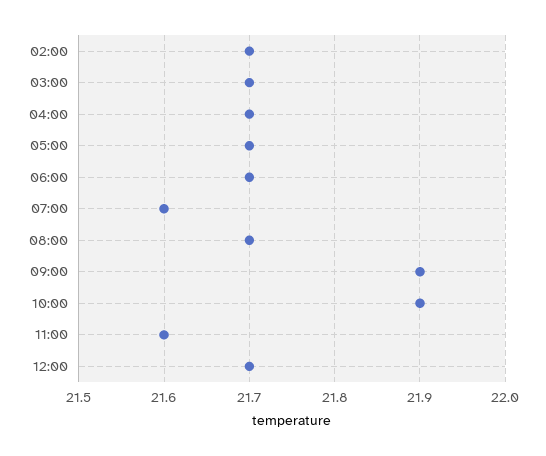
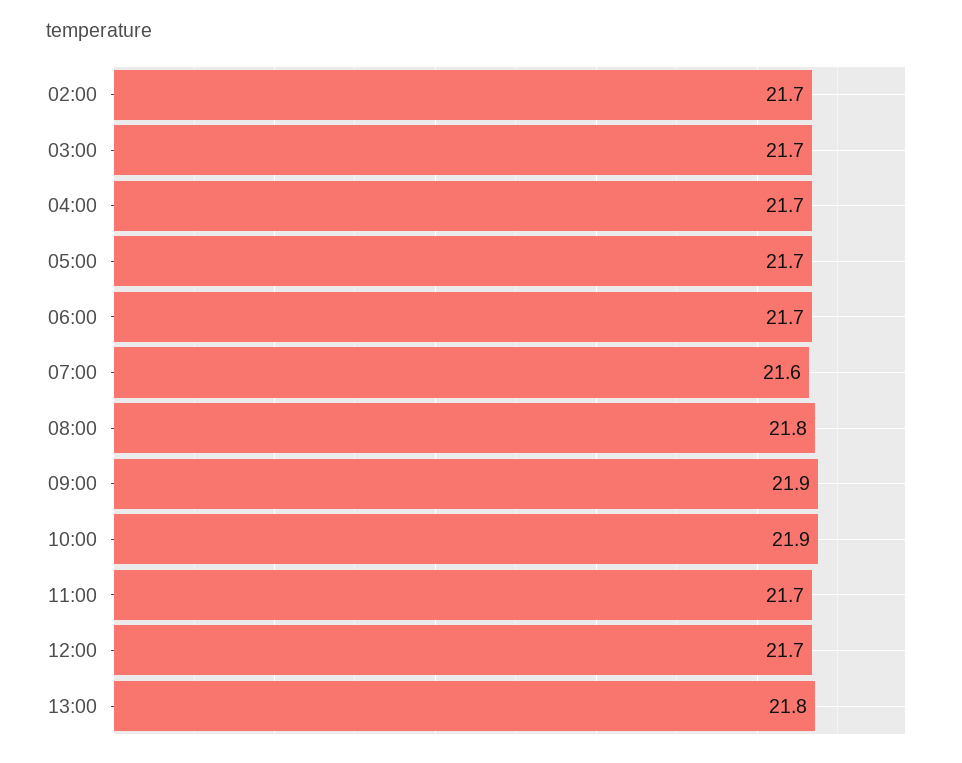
08:00: 21.7 -> 21.8
11:00: 21.6 -> 21.7
13:00: none -> 21.8

